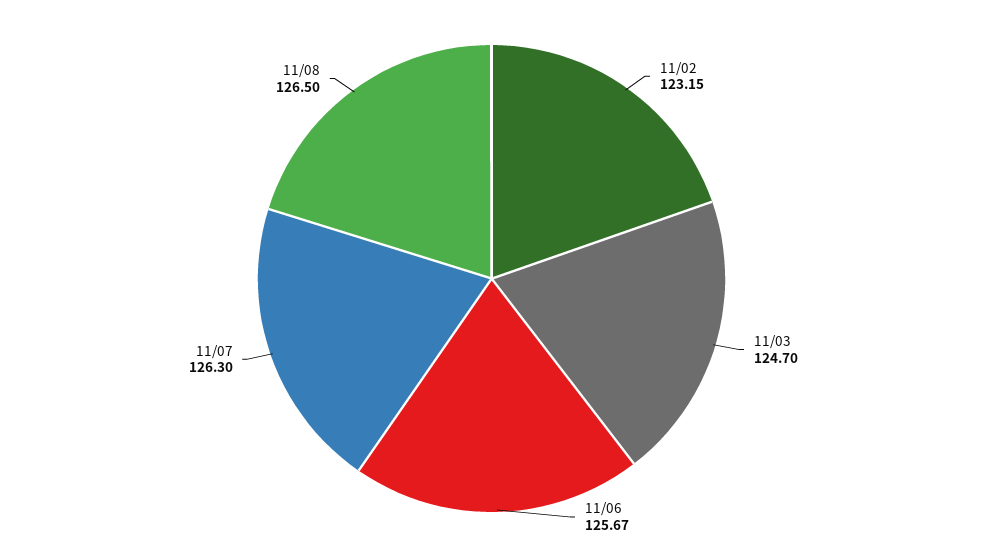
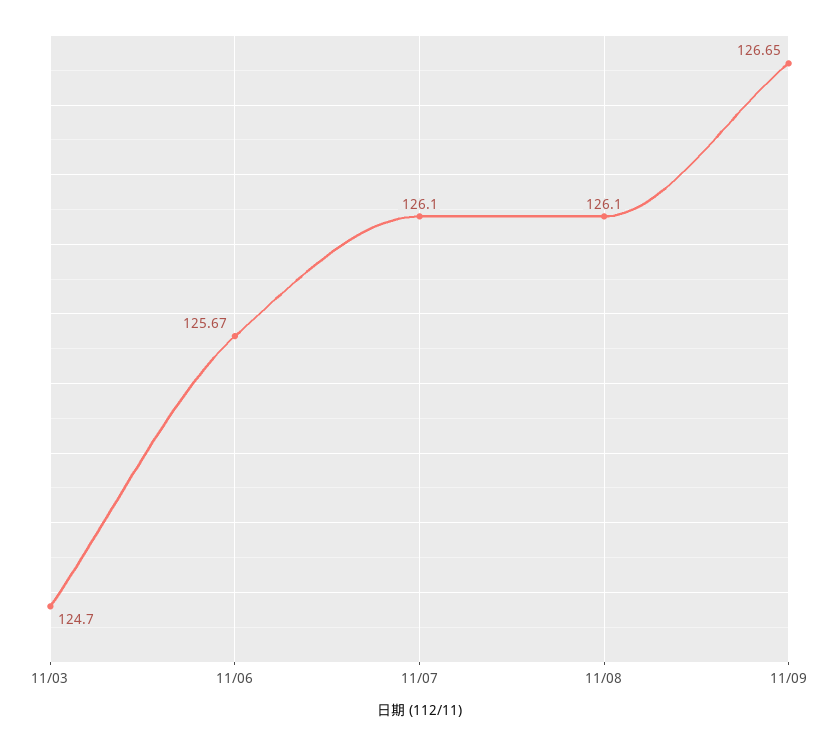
11/02: 123.15 -> none
11/07: 126.3 -> 126.1
11/08: 126.5 -> 126.1
11/09: none -> 126.65

